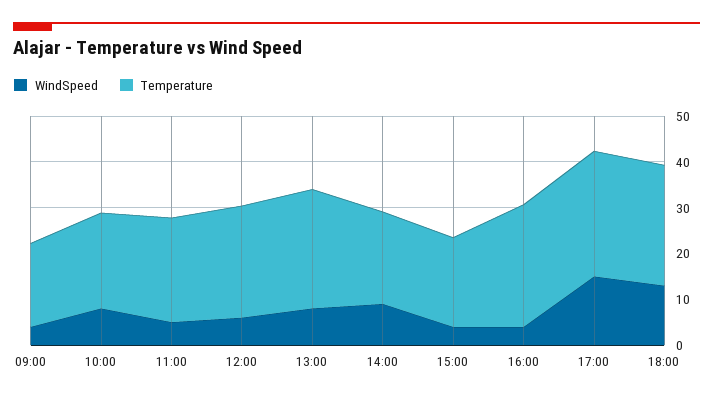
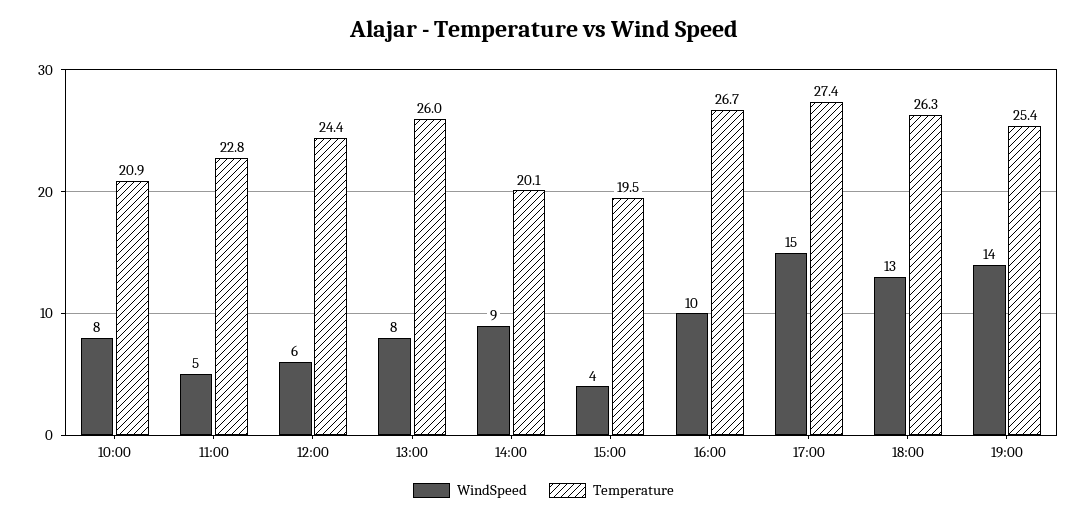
WindSpeed, 09:00: 4 -> none
Temperature, 09:00: 18 -> none
WindSpeed, 16:00: 4 -> 10
WindSpeed, 19:00: none -> 14
Temperature, 19:00: none -> 25.4

